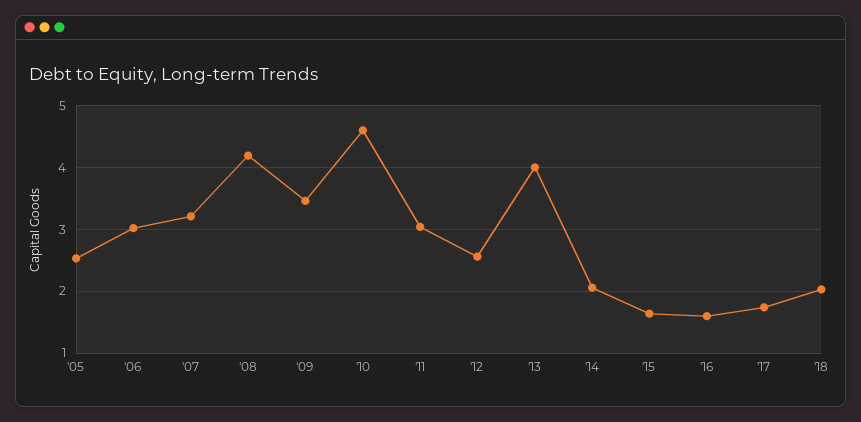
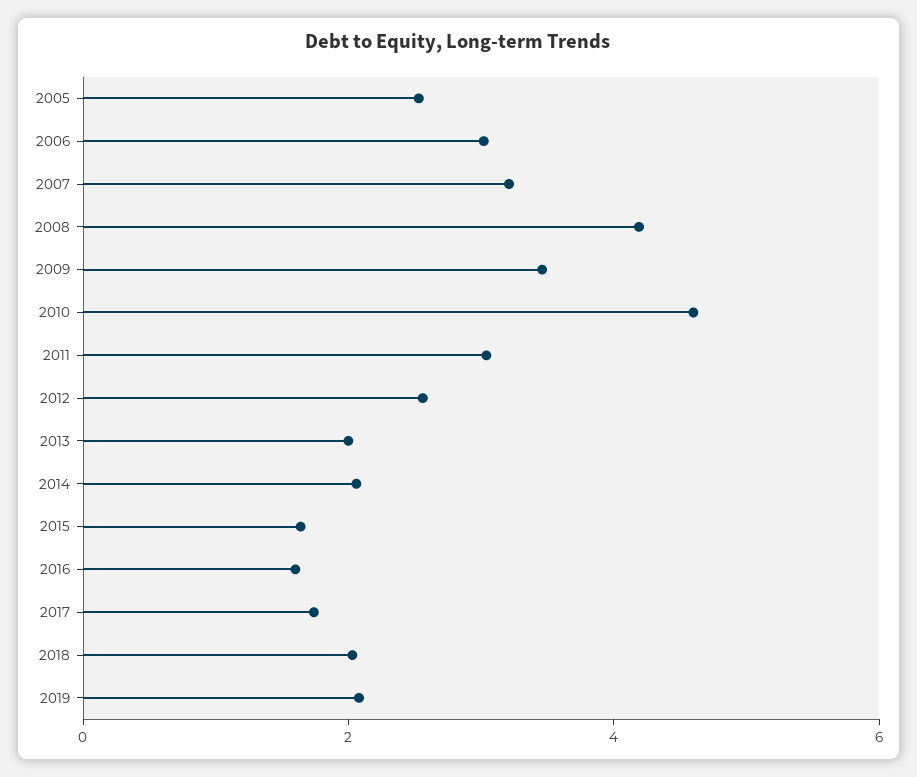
'13: 4 -> 2
2019: none -> 2

